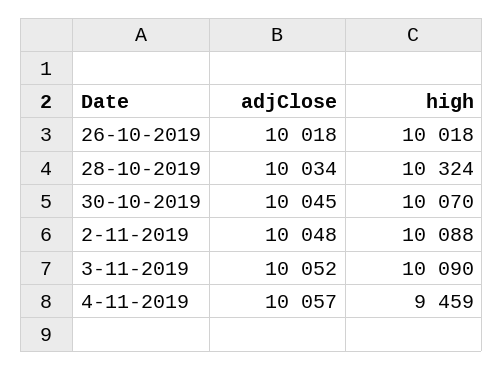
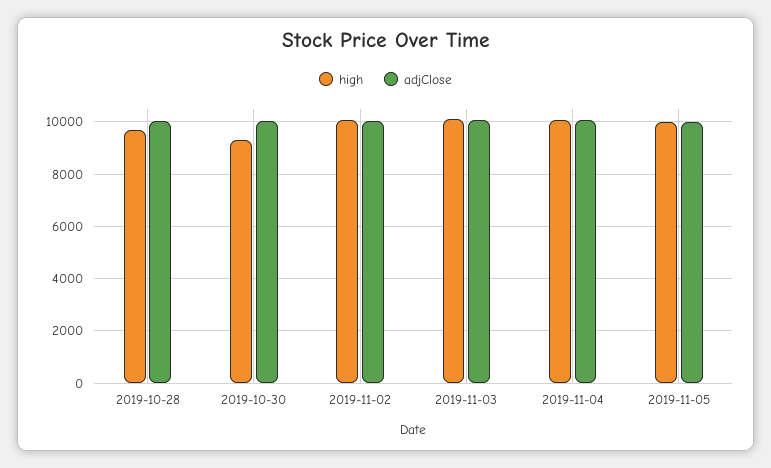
adjClose, 26-10-2019: 10018 -> none
high, 26-10-2019: 10018 -> none
high, 28-10-2019: 10324 -> 9750
high, 30-10-2019: 10070 -> 9250
high, 4-11-2019: 9459 -> 10000
high, 2019-11-05: none -> 10000
adjClose, 2019-11-05: none -> 10000

